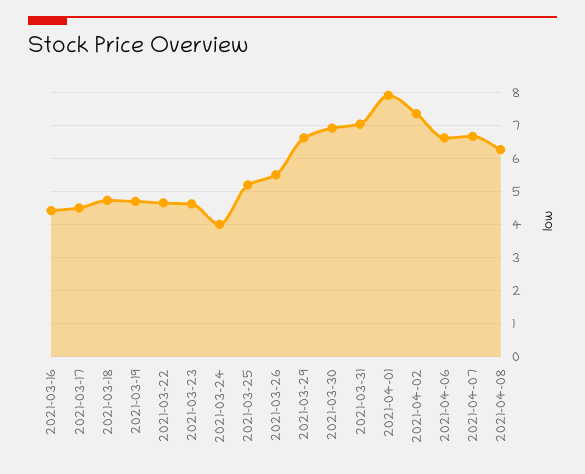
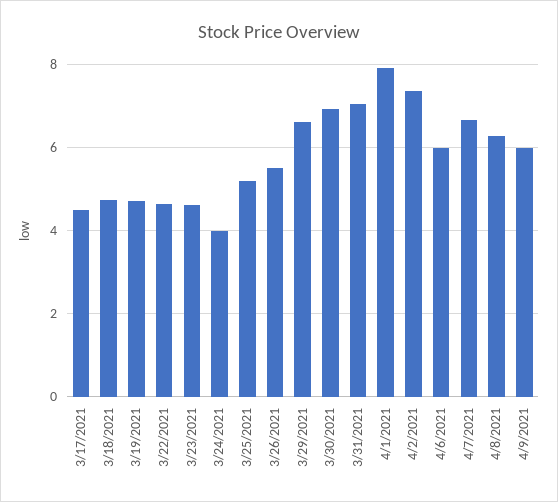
2021-03-16: 4.4 -> none
2021-04-06: 6.6 -> 6
4/9/2021: none -> 6

